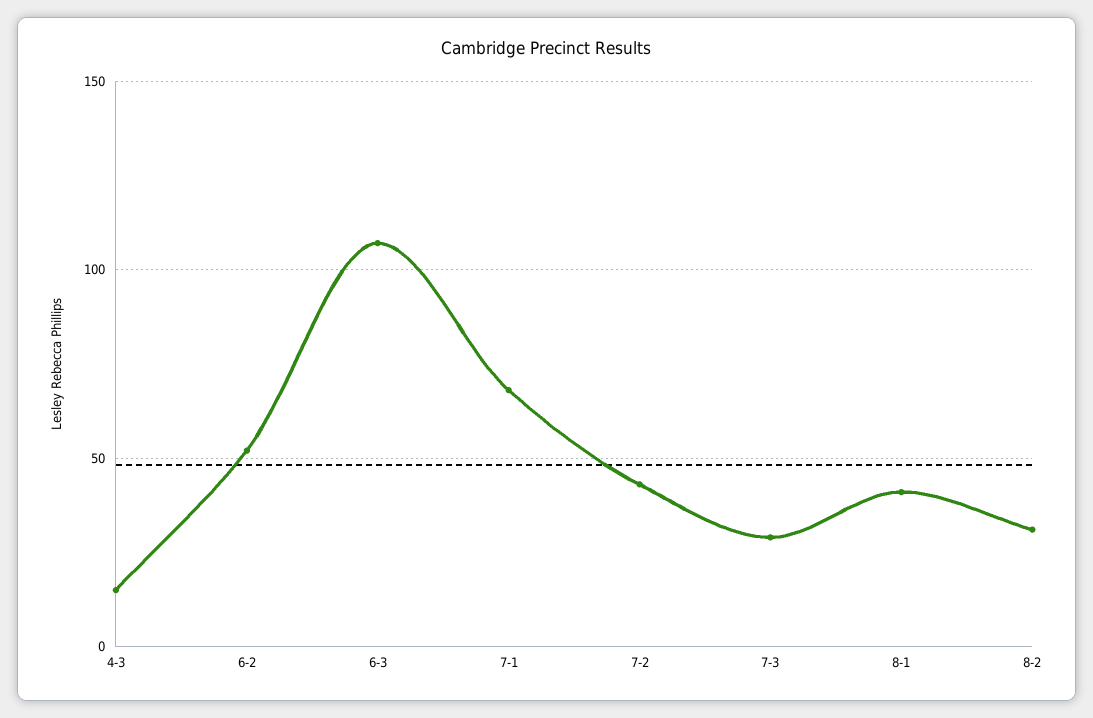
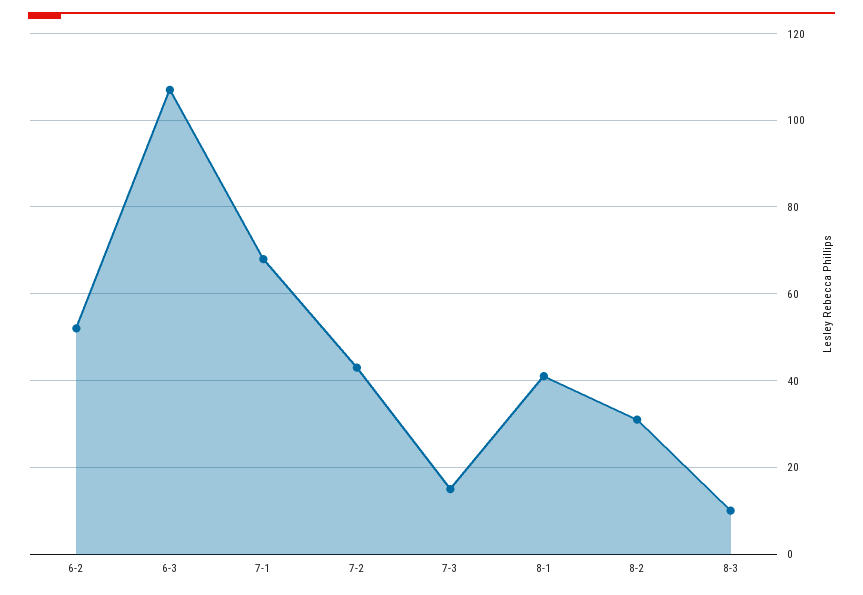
4-3: 15 -> none
7-3: 30 -> 15
8-3: none -> 10

